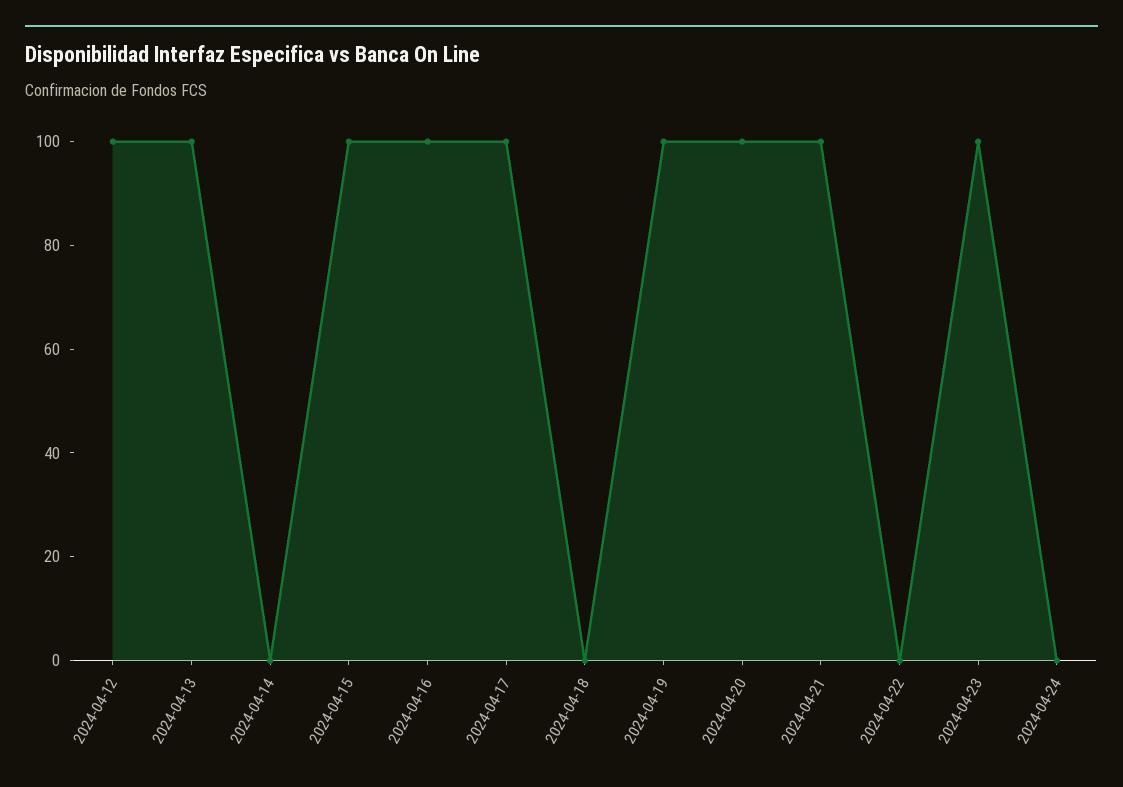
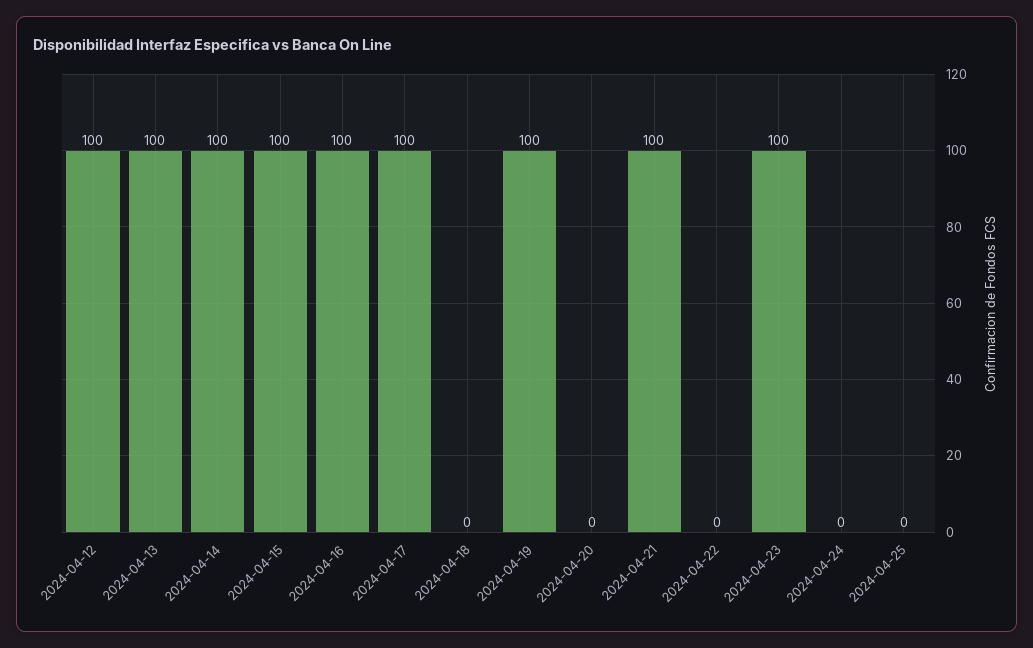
2024-04-14: 0 -> 100
2024-04-20: 100 -> 0
2024-04-25: none -> 0

